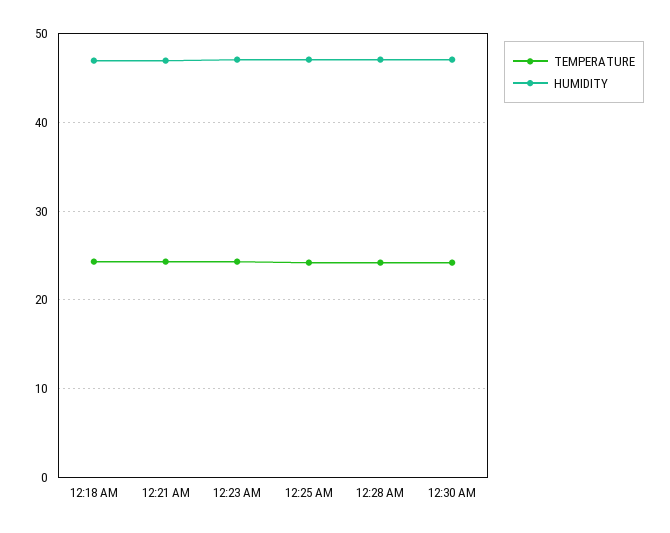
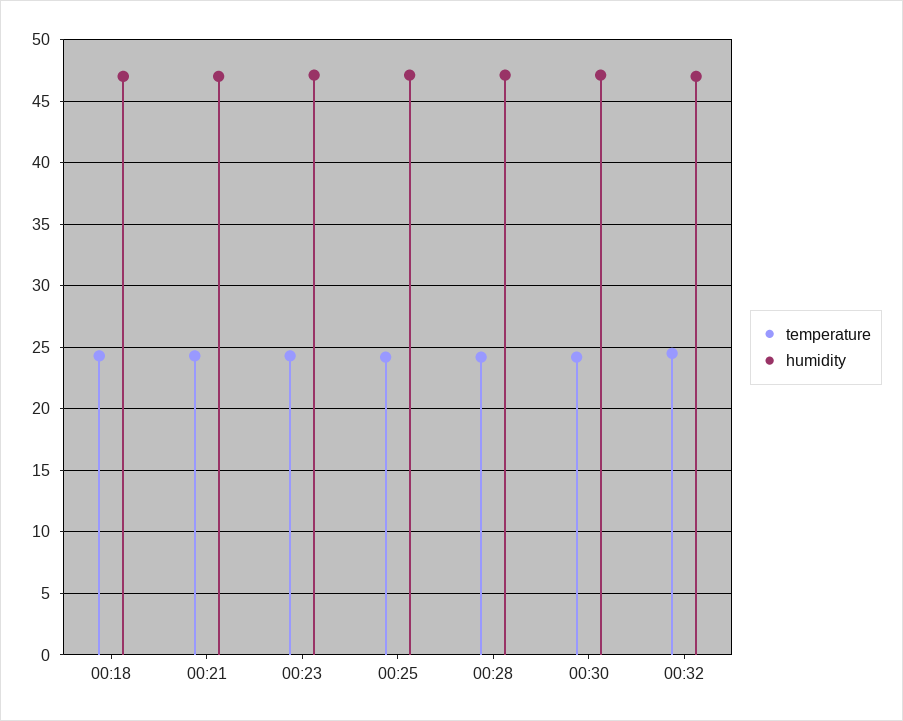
TEMPERATURE, 00:32: none -> 24.5
HUMIDITY, 00:32: none -> 47

